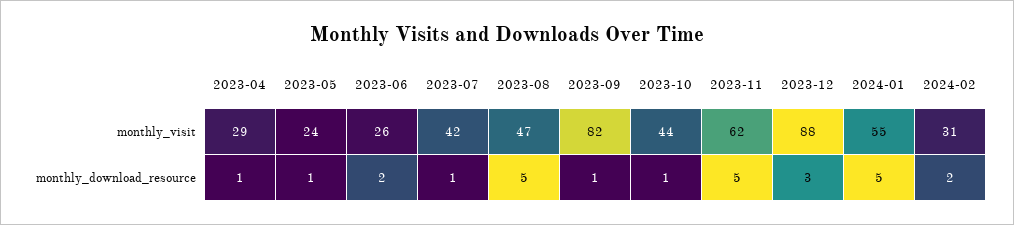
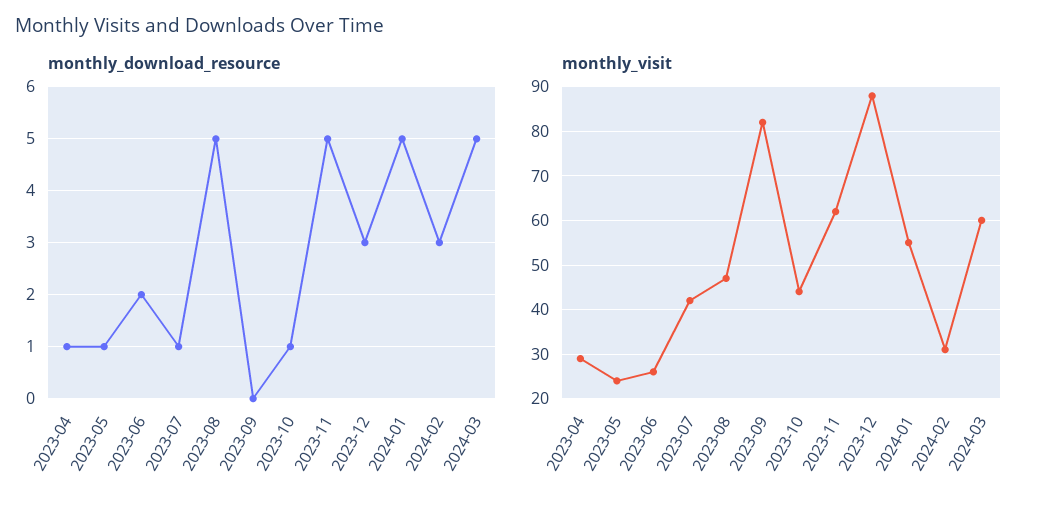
monthly_download_resource, 2023-09: 1 -> 0
monthly_download_resource, 2024-02: 2 -> 3
monthly_download_resource, 2024-03: none -> 5
monthly_visit, 2024-03: none -> 60

